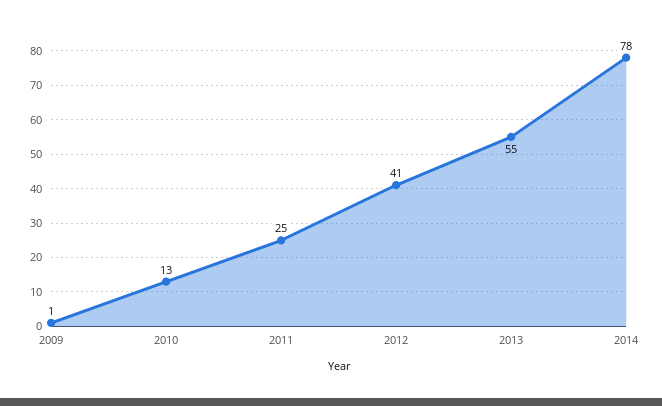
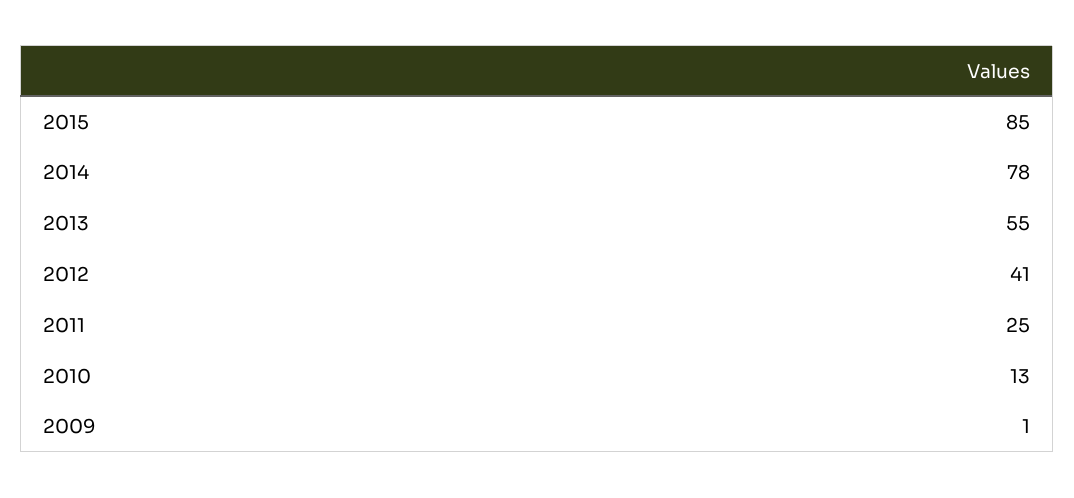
2015: none -> 85

